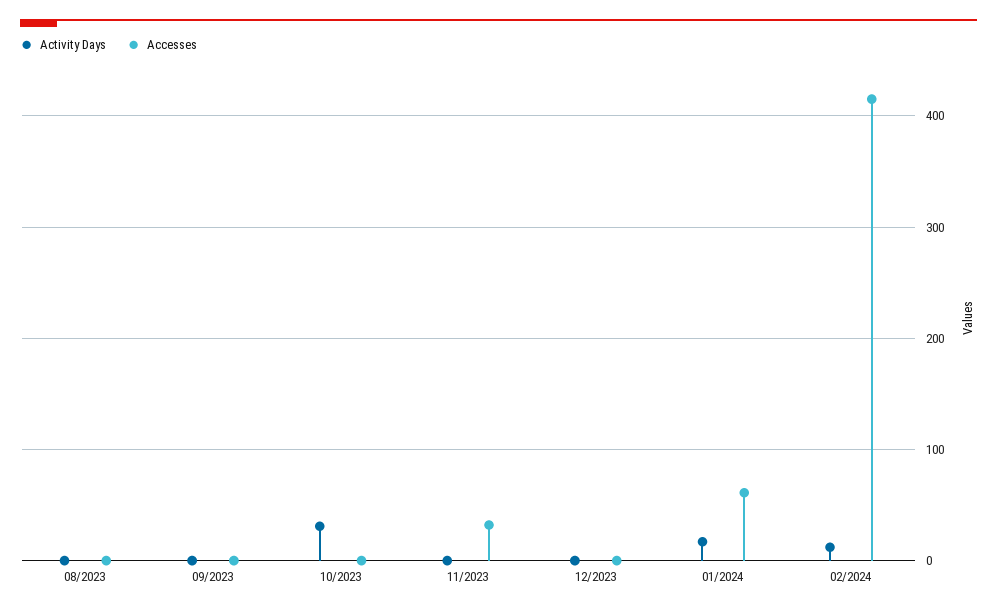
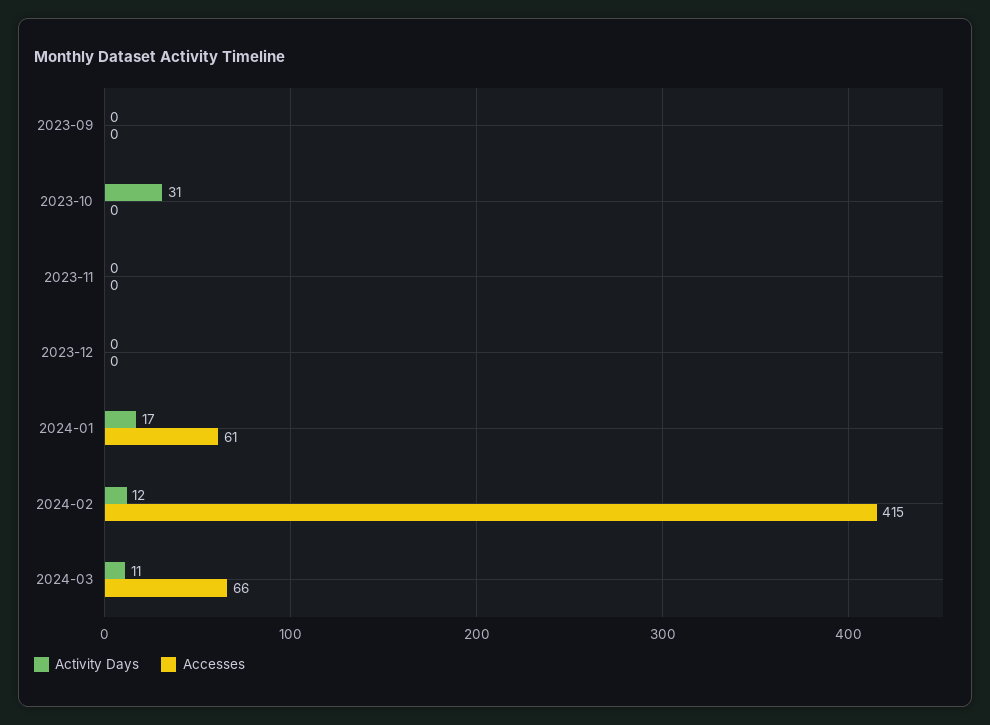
Activity Days, 08/2023: 0 -> none
Accesses, 08/2023: 0 -> none
Accesses, 11/2023: 30 -> 0
Activity Days, 2024-03: none -> 11
Accesses, 2024-03: none -> 66

